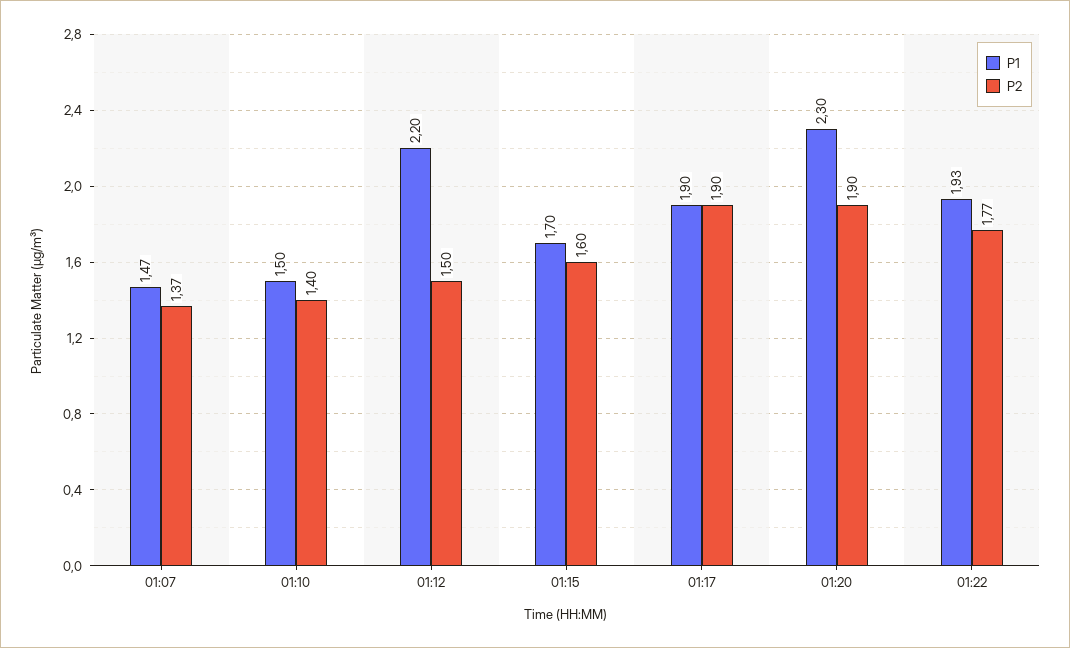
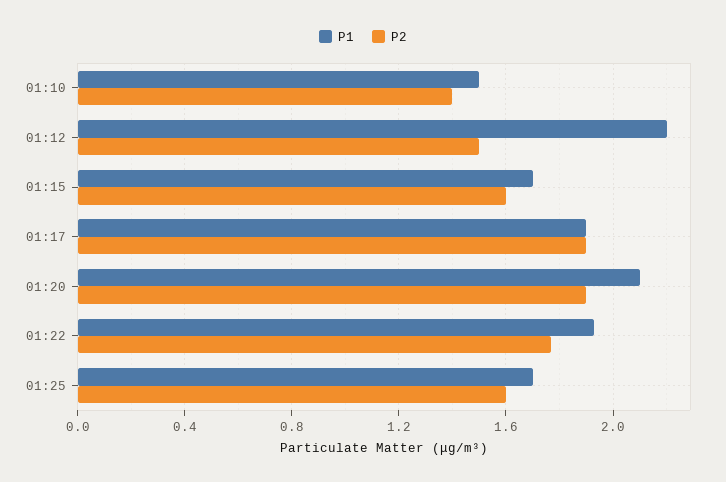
P1, 01:07: 1.47 -> none
P2, 01:07: 1.37 -> none
P1, 01:20: 2.3 -> 2.1
P1, 01:25: none -> 1.7
P2, 01:25: none -> 1.6

